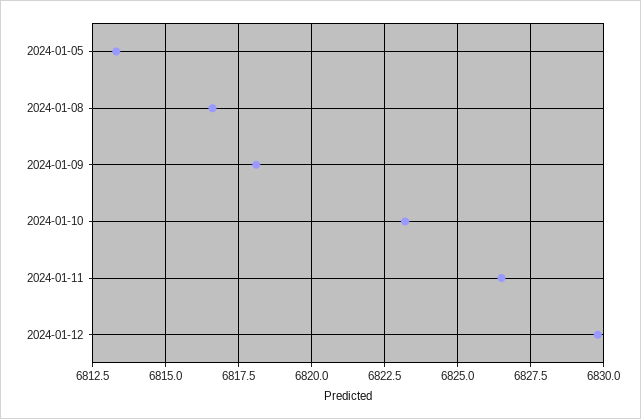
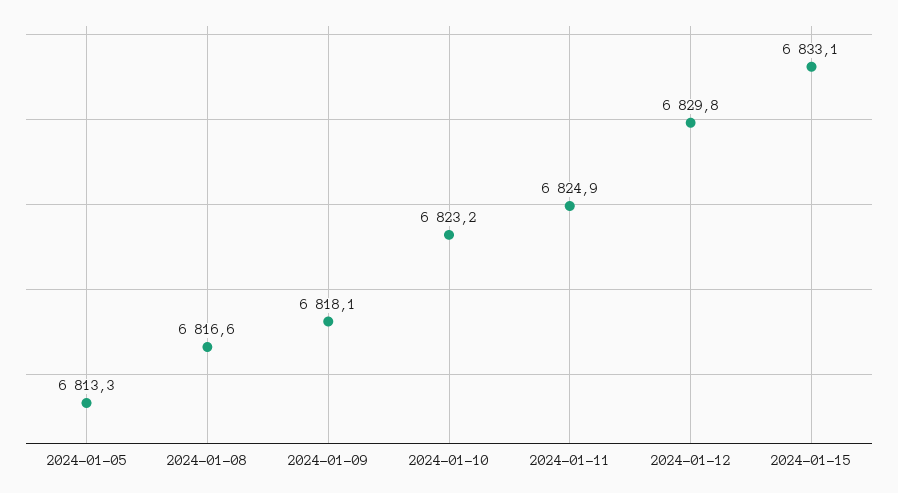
2024-01-11: 6826.5 -> 6824.9
2024-01-15: none -> 6833.1

